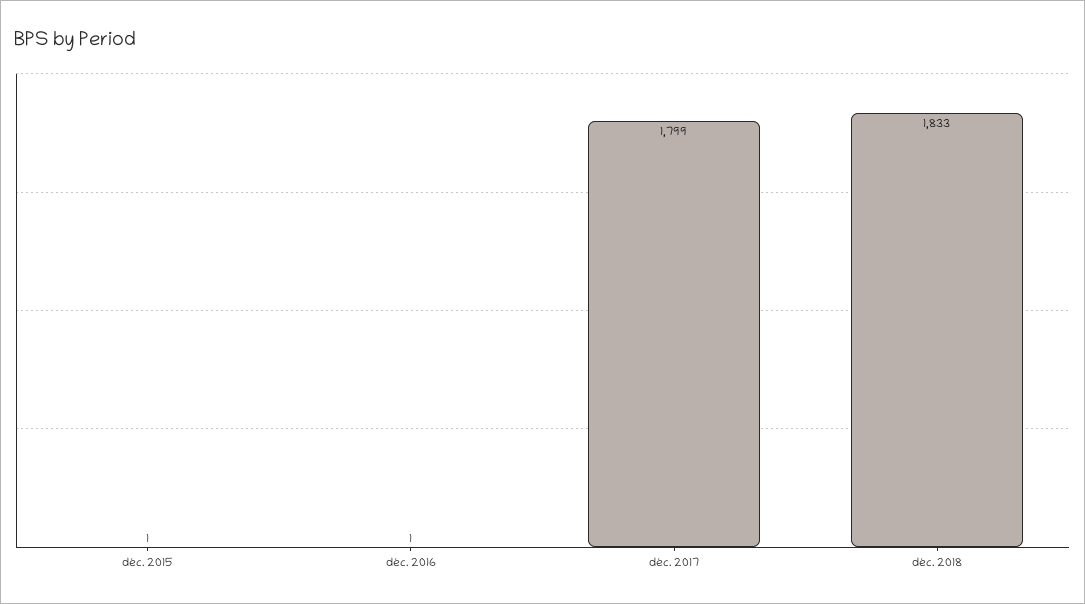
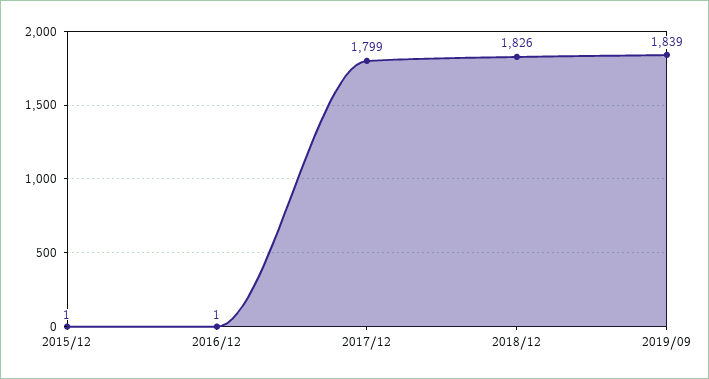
déc. 2018: 1833 -> 1826
2019/09: none -> 1839

